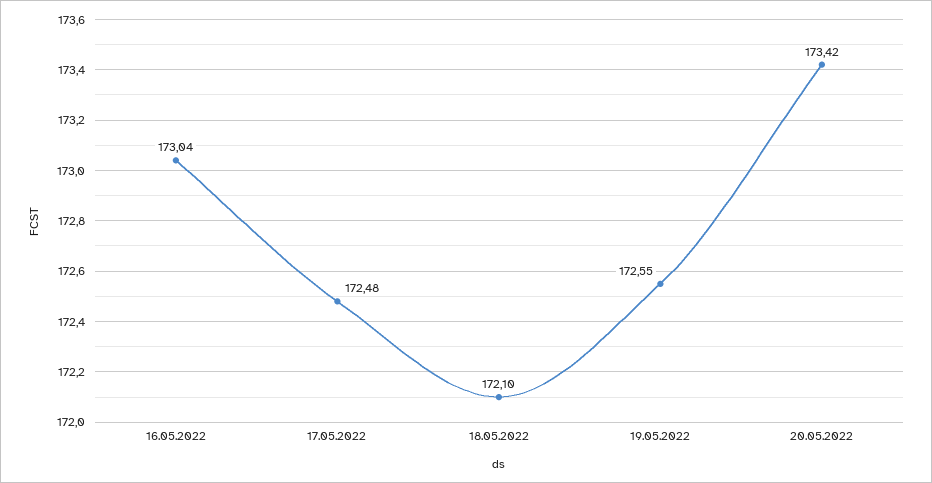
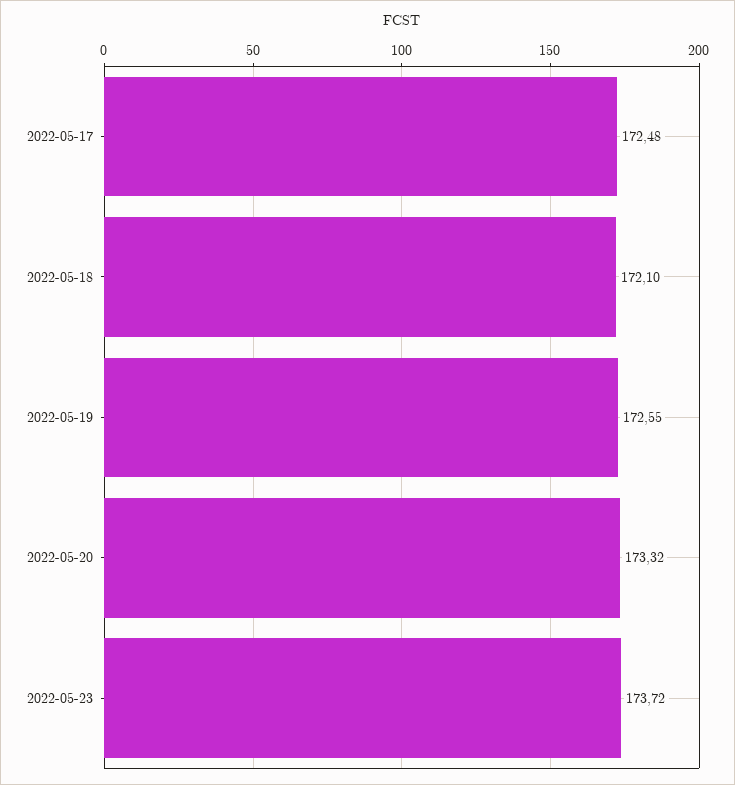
16.05.2022: 173.04 -> none
20.05.2022: 173.42 -> 173.32
2022-05-23: none -> 173.72

